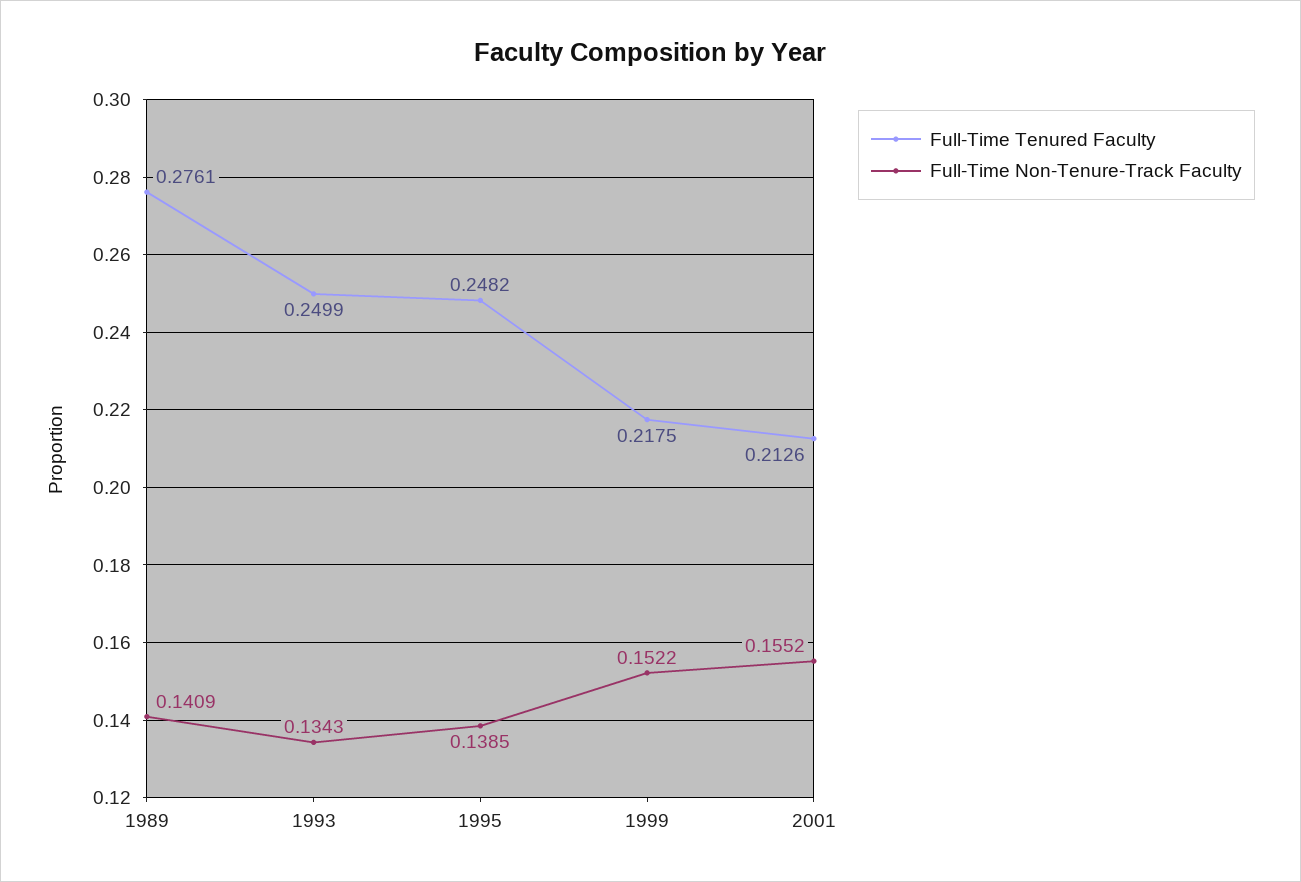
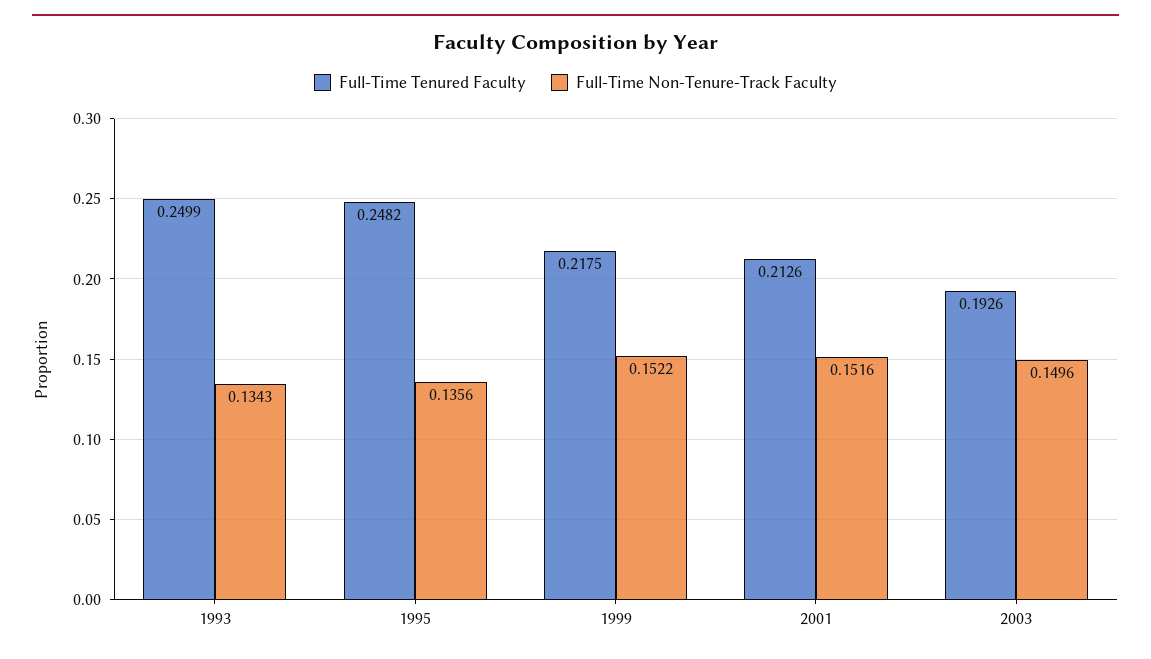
Full-Time Tenured Faculty, 1989: 0.2761 -> none
Full-Time Non-Tenure-Track Faculty, 1989: 0.1409 -> none
Full-Time Non-Tenure-Track Faculty, 1995: 0.1385 -> 0.1356
Full-Time Non-Tenure-Track Faculty, 2001: 0.1552 -> 0.1516
Full-Time Tenured Faculty, 2003: none -> 0.1926
Full-Time Non-Tenure-Track Faculty, 2003: none -> 0.1496

